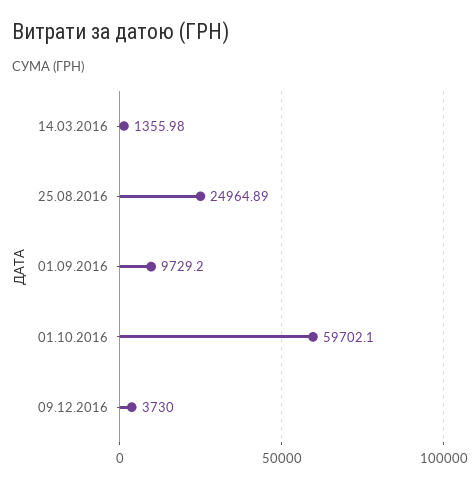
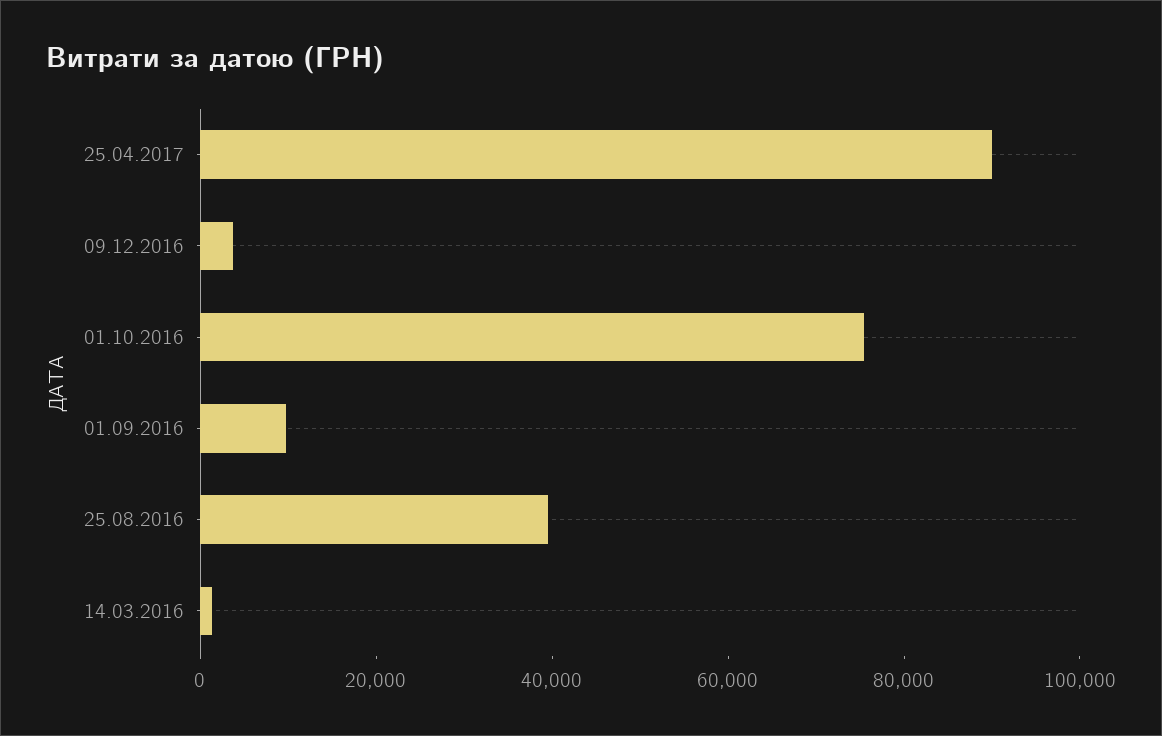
25.08.2016: 24964.89 -> 40000
01.10.2016: 59702.1 -> 75000
25.04.2017: none -> 90000

